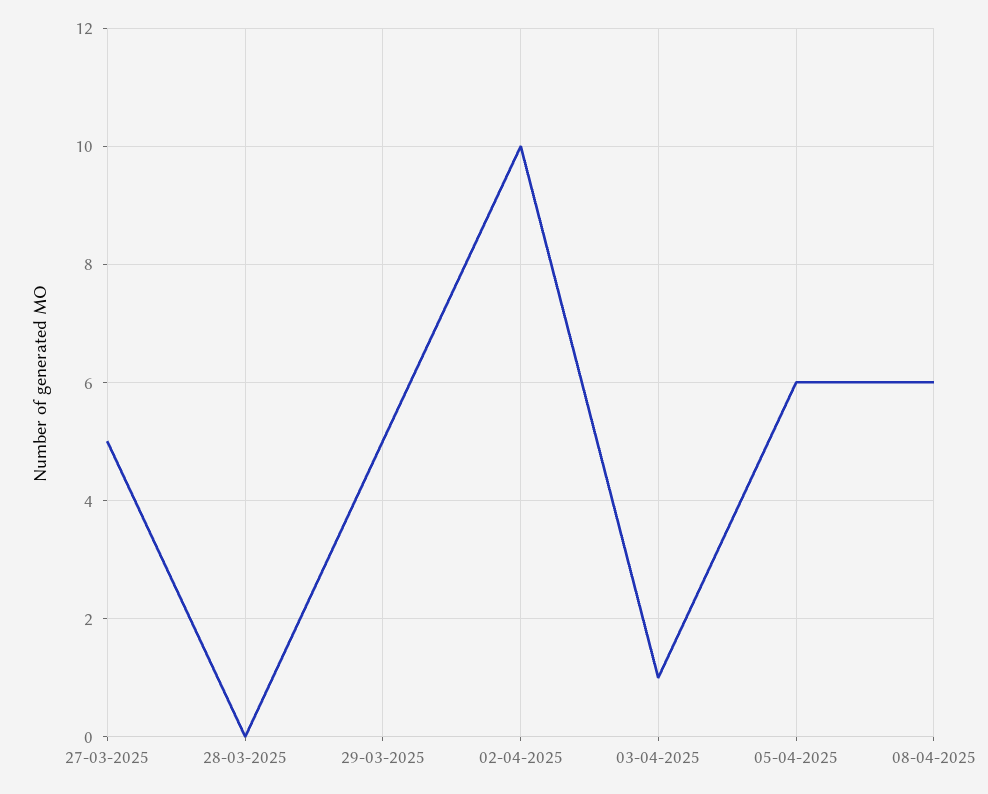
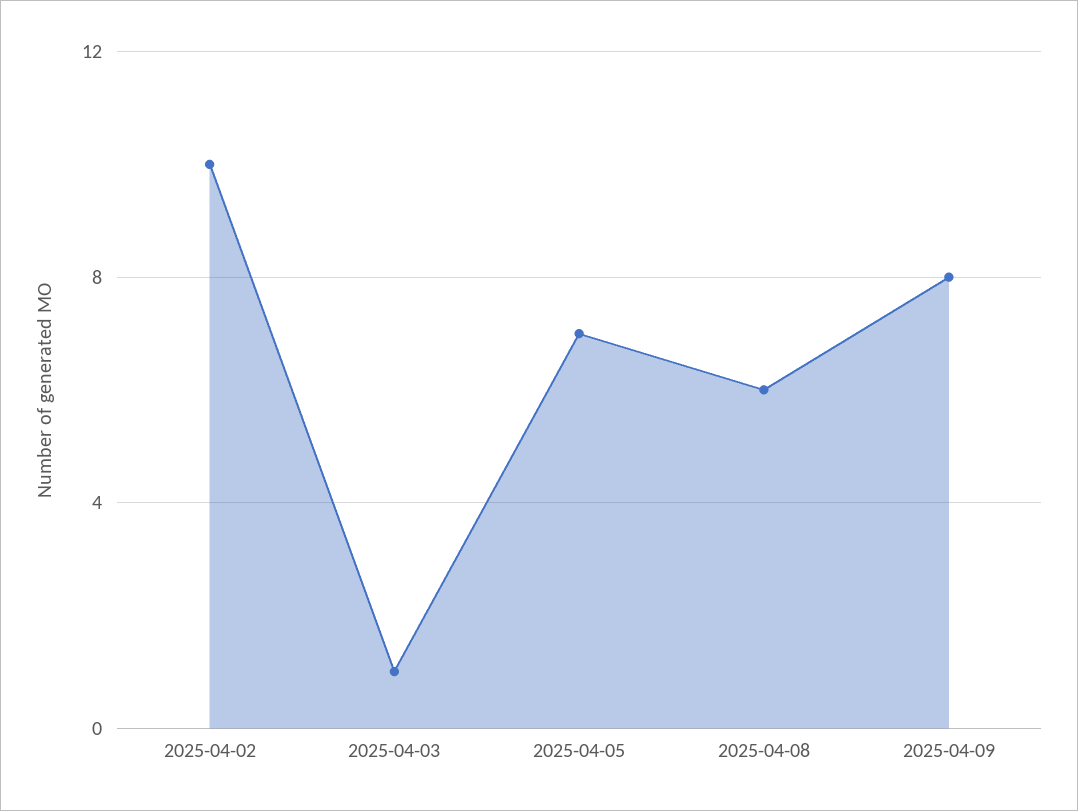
27-03-2025: 5 -> none
28-03-2025: 0 -> none
29-03-2025: 5 -> none
05-04-2025: 6 -> 7
2025-04-09: none -> 8

